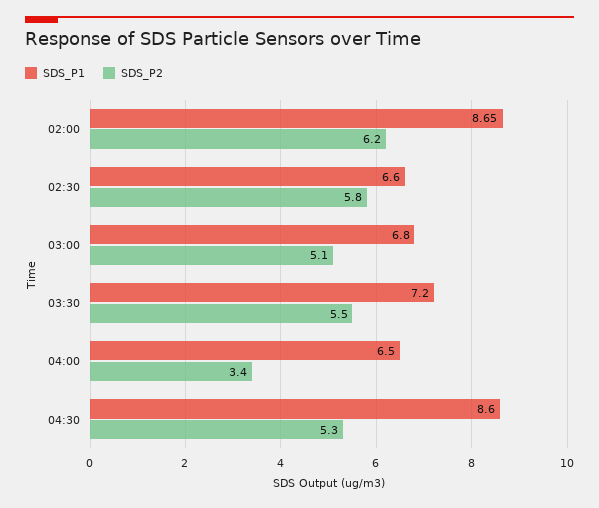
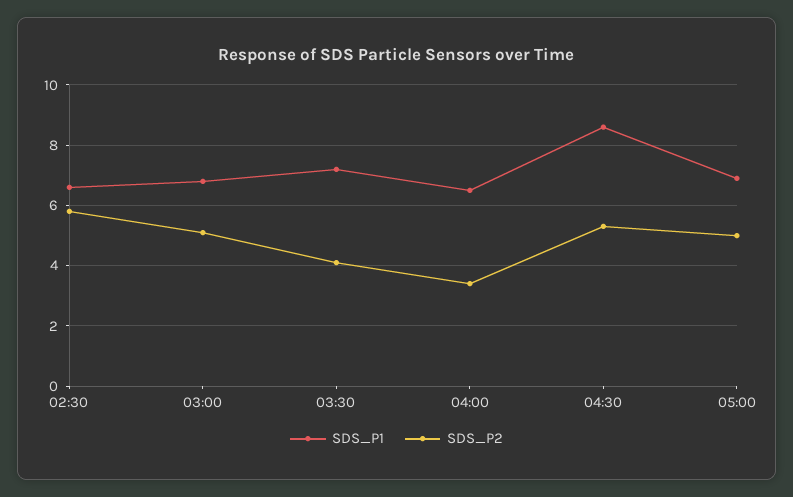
SDS_P1, 02:00: 8.65 -> none
SDS_P2, 02:00: 6.2 -> none
SDS_P2, 03:30: 5.5 -> 4
SDS_P1, 05:00: none -> 7
SDS_P2, 05:00: none -> 5

